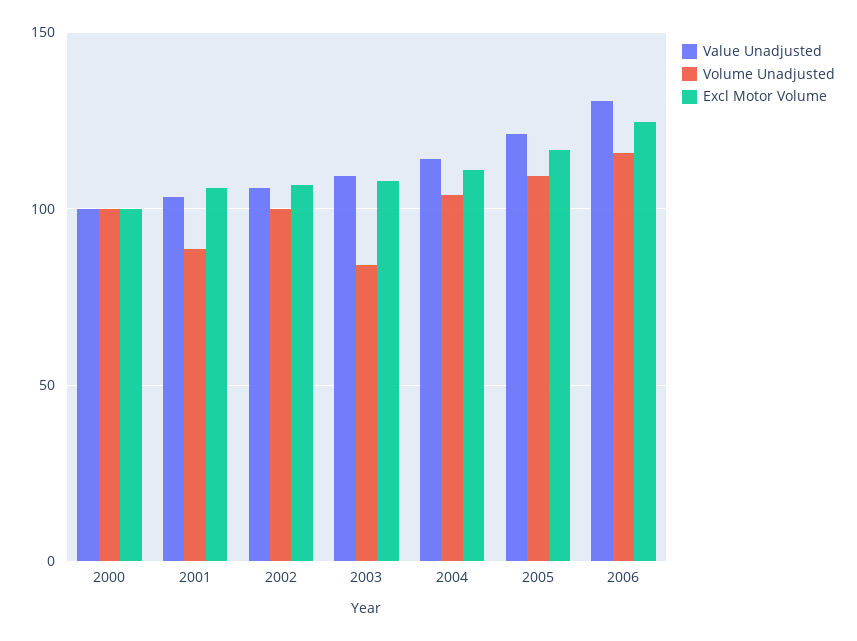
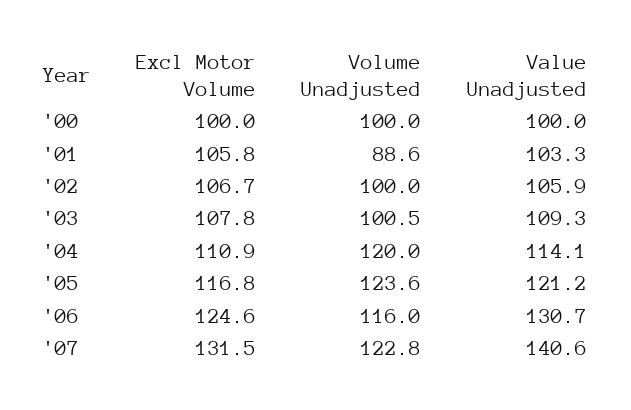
Volume Unadjusted, 2003: 85 -> 100.5
Volume Unadjusted, 2004: 105 -> 120
Volume Unadjusted, 2005: 110 -> 123.6
Excl Motor Volume, '07: none -> 131.5
Volume Unadjusted, '07: none -> 122.8
Value Unadjusted, '07: none -> 140.6

